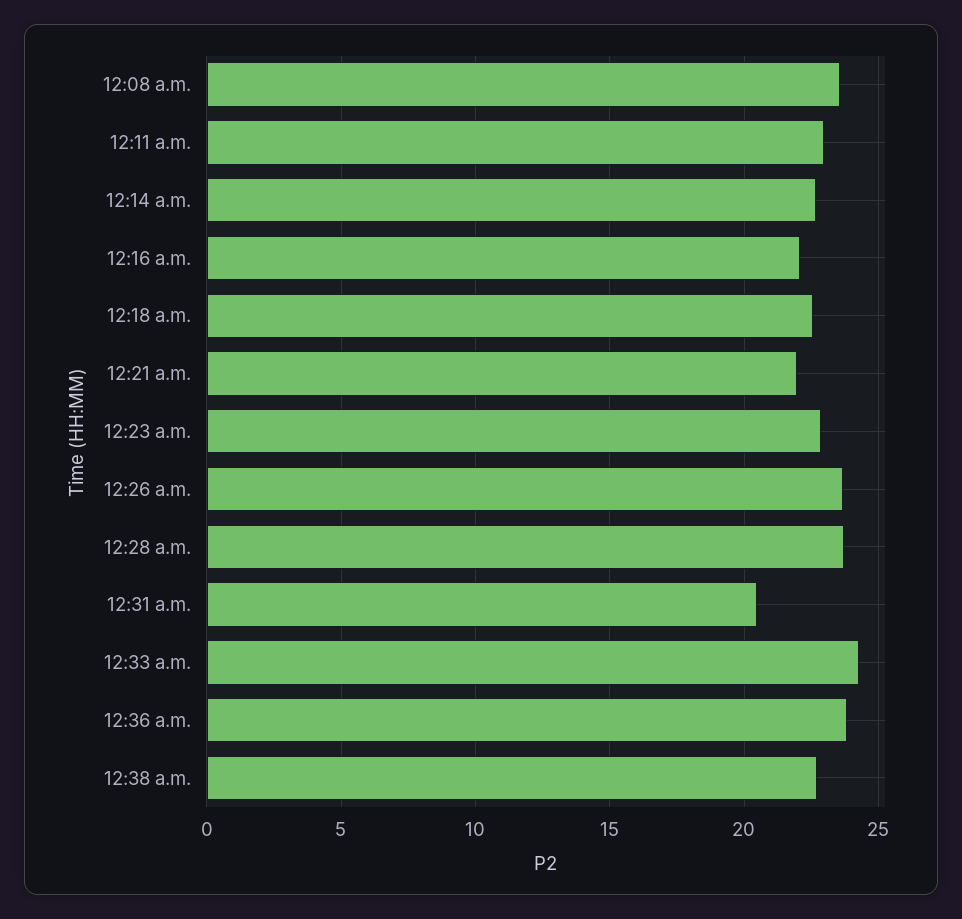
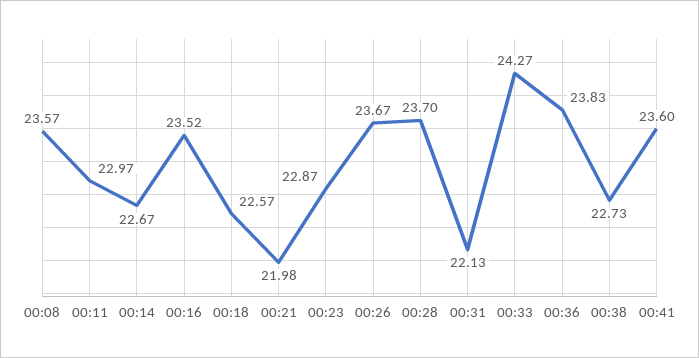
12:16 a.m.: 22 -> 23.52
12:31 a.m.: 20.5 -> 22.13
00:41: none -> 23.6

